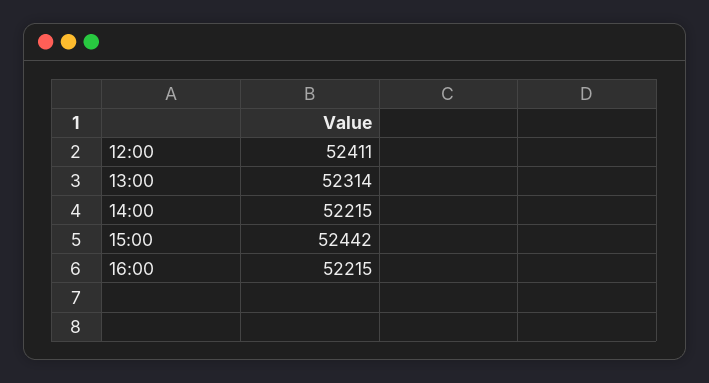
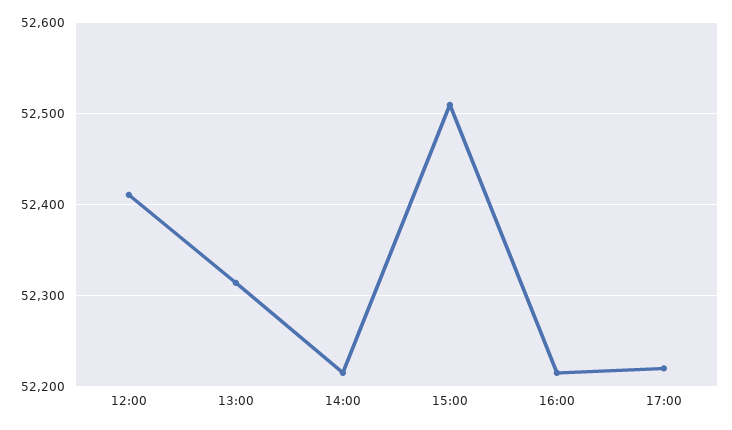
15:00: 52442 -> 52510
17:00: none -> 52220

